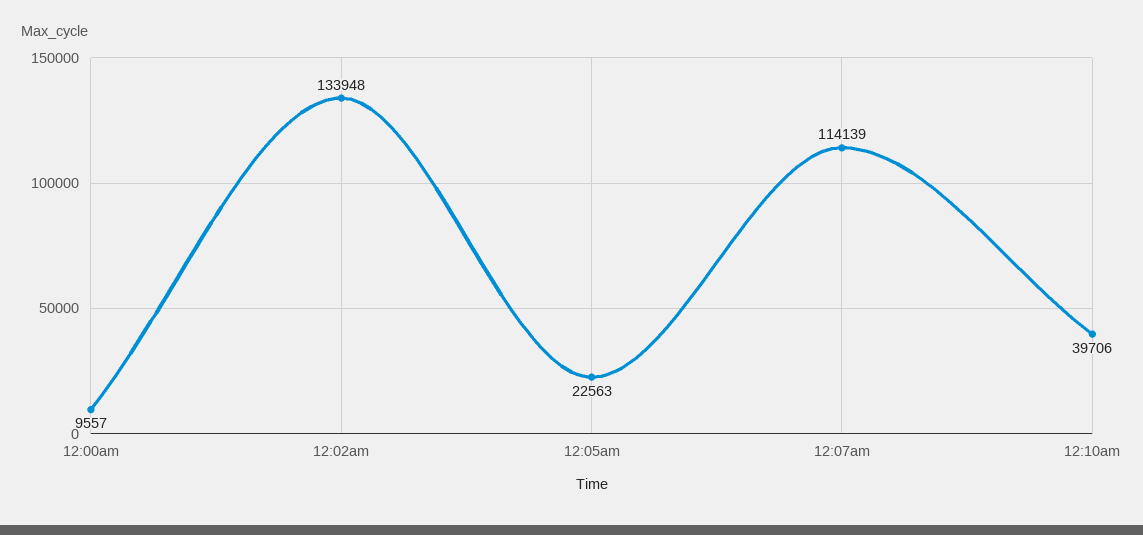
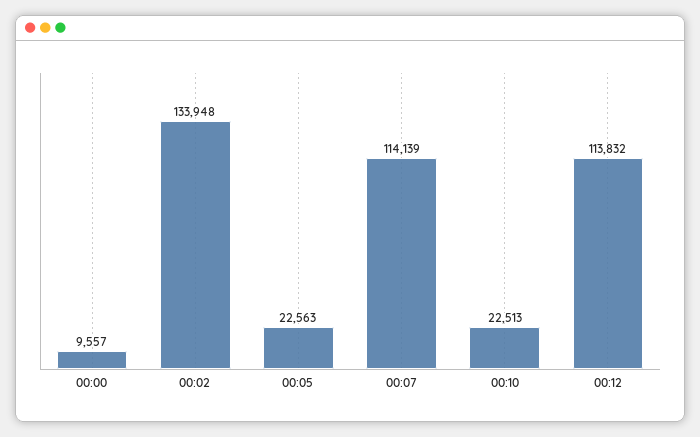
12:10am: 39706 -> 22513
00:12: none -> 113832

